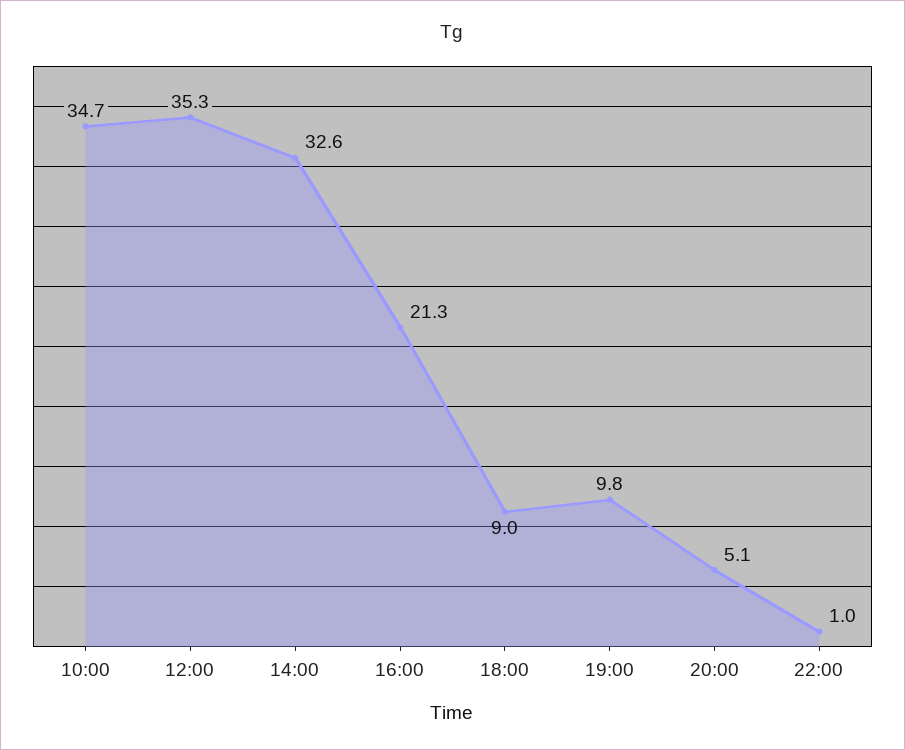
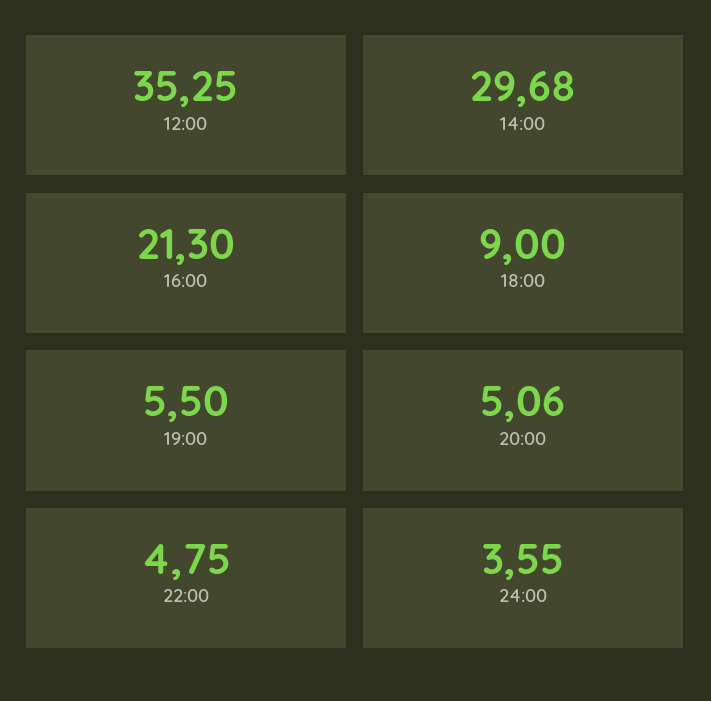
10:00: 34.7 -> none
14:00: 32.6 -> 29.68
19:00: 9.8 -> 5.5
22:00: 1 -> 4.75
24:00: none -> 3.55

